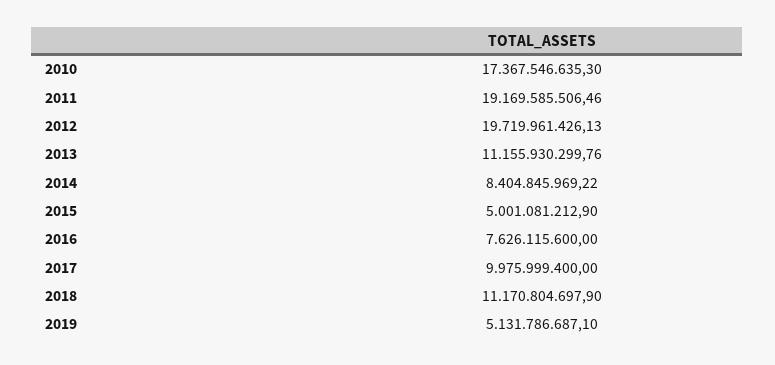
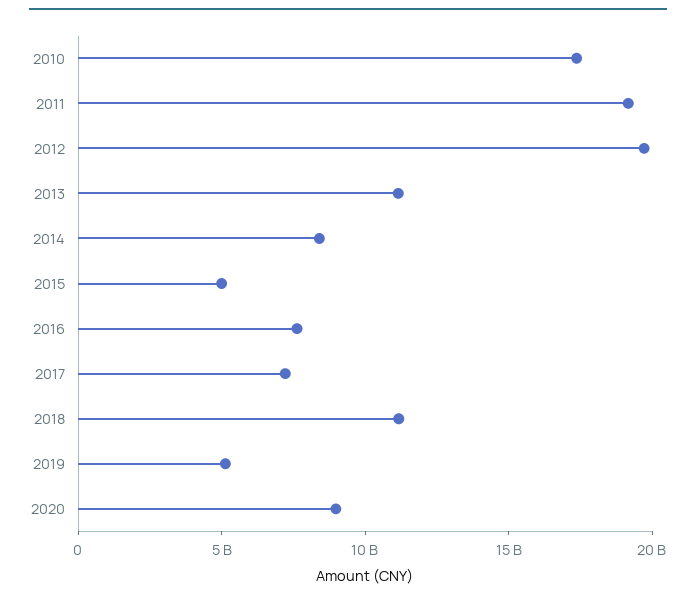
2017: 9975999400 -> 7000000000
2020: none -> 9000000000

